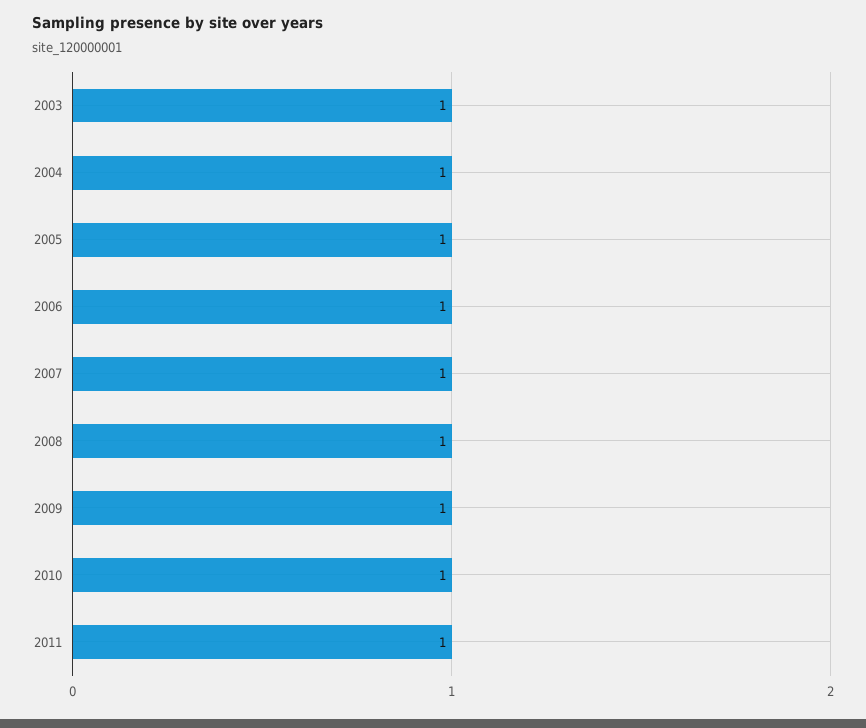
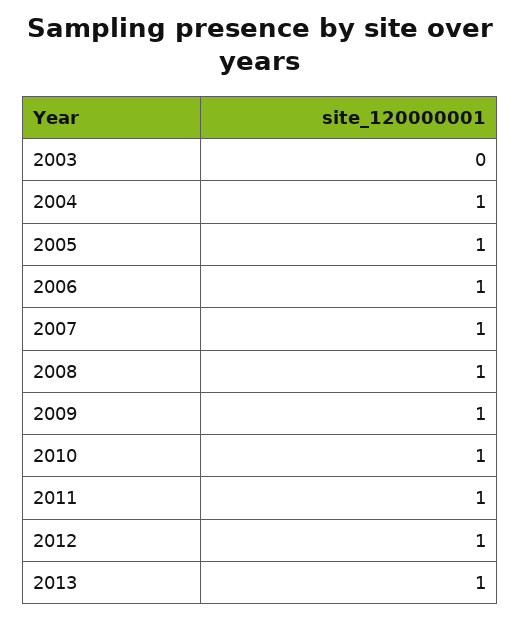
2003: 1 -> 0
2012: none -> 1
2013: none -> 1

